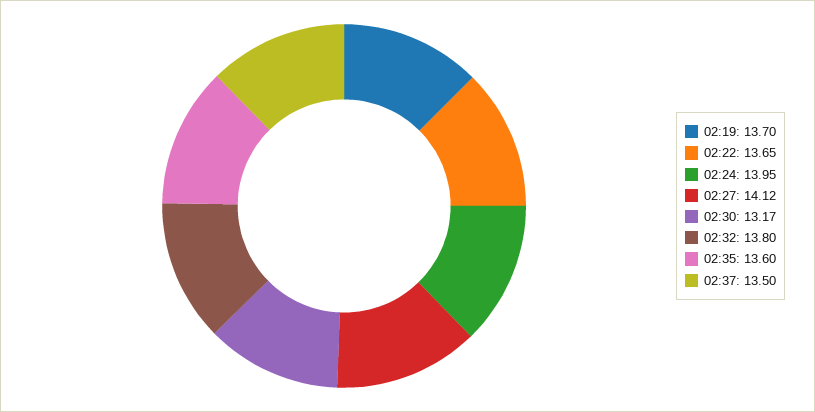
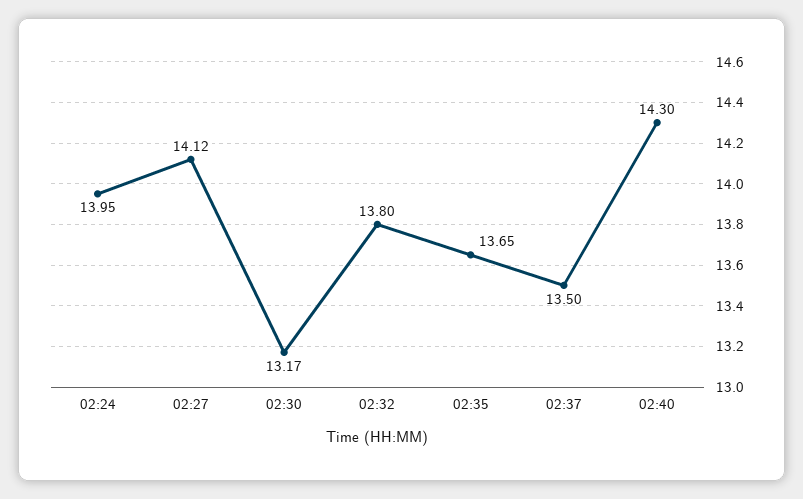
02:19: 13.7 -> none
02:22: 13.65 -> none
02:35: 13.6 -> 13.65
02:40: none -> 14.3

